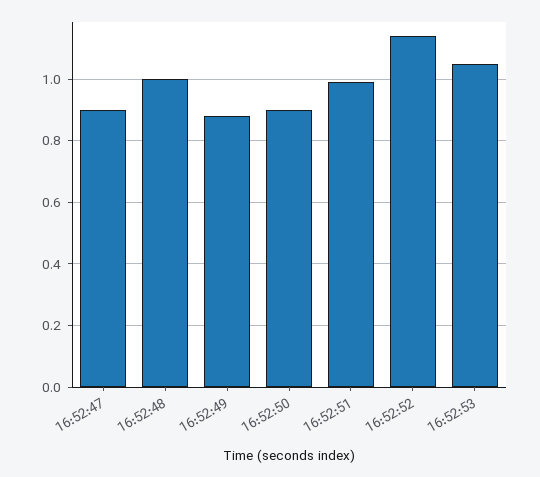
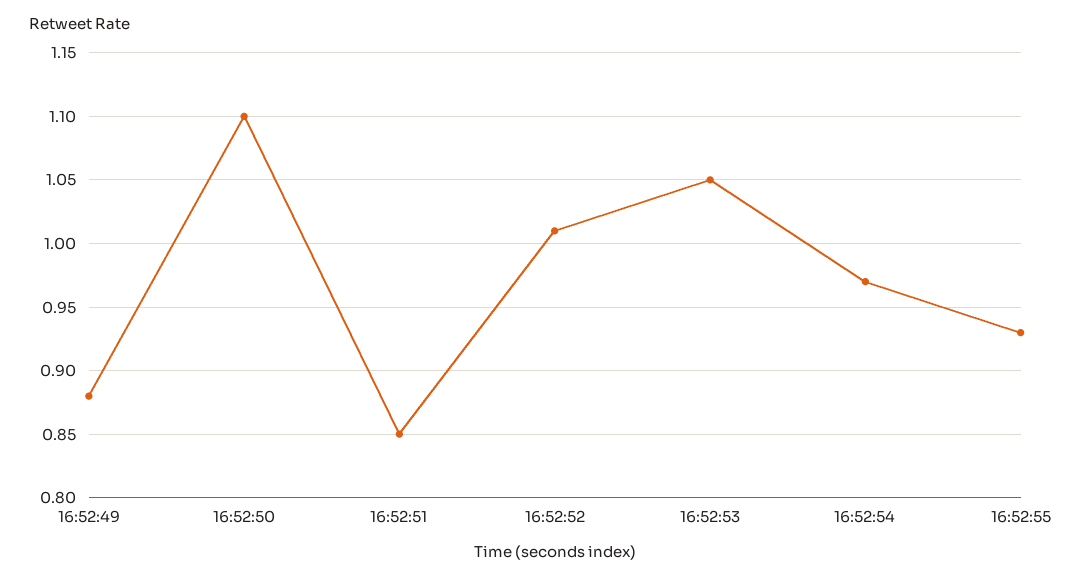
16:52:47: 0.9 -> none
16:52:48: 1 -> none
16:52:50: 0.9 -> 1.1
16:52:51: 1 -> 0.85
16:52:52: 1.15 -> 1.01
16:52:54: none -> 0.97
16:52:55: none -> 0.93

